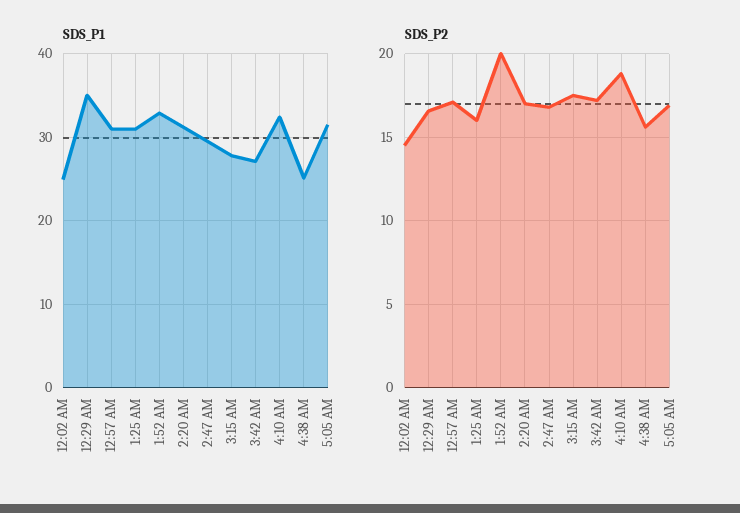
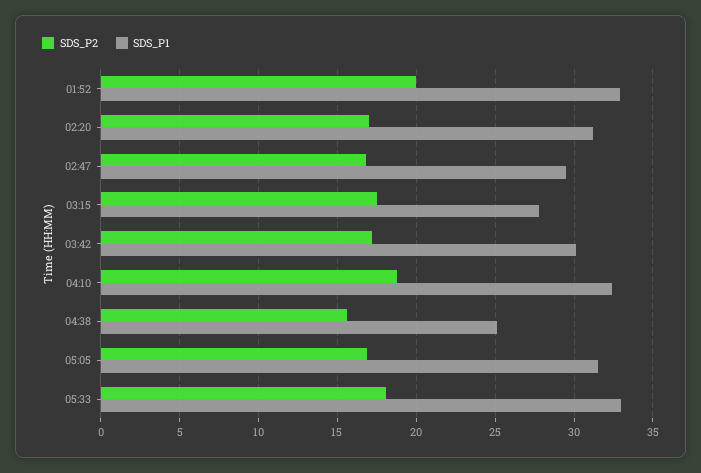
SDS_P1, 12:02 AM: 25 -> none
SDS_P1, 12:29 AM: 35 -> none
SDS_P1, 12:57 AM: 31 -> none
SDS_P1, 1:25 AM: 31 -> none
SDS_P1, 3:42 AM: 27 -> 30
SDS_P2, 12:02 AM: 14.5 -> none
SDS_P2, 12:29 AM: 16.5 -> none
SDS_P2, 12:57 AM: 17 -> none
SDS_P2, 1:25 AM: 16 -> none
SDS_P2, 05:33: none -> 18
SDS_P1, 05:33: none -> 33

